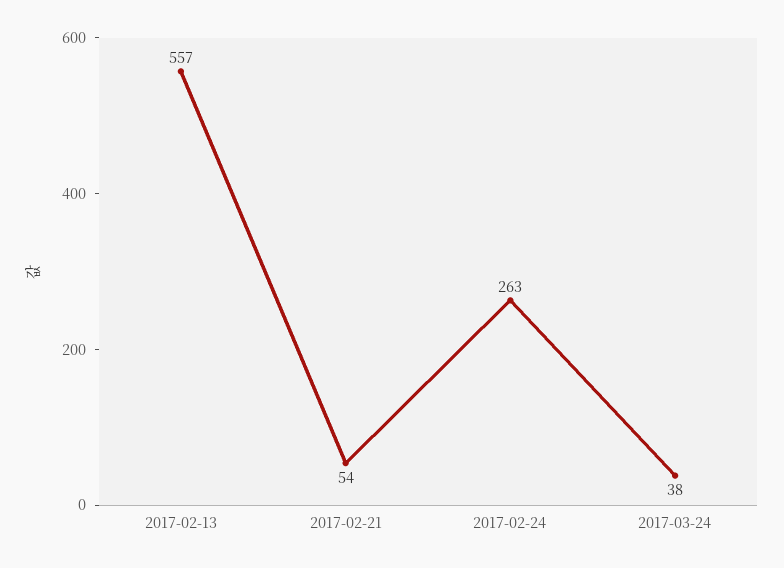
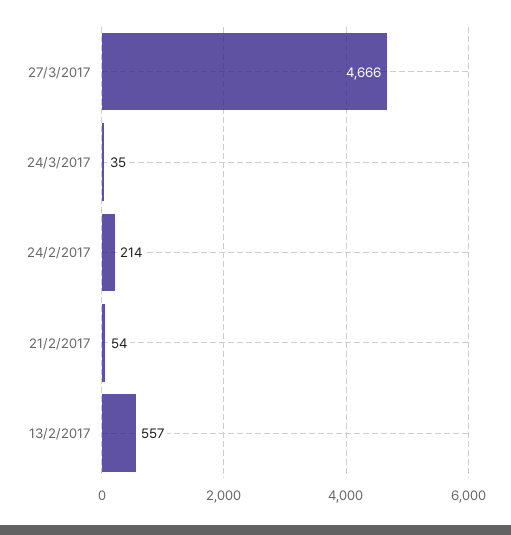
2017-02-24: 263 -> 214
2017-03-24: 38 -> 35
27/3/2017: none -> 4666

